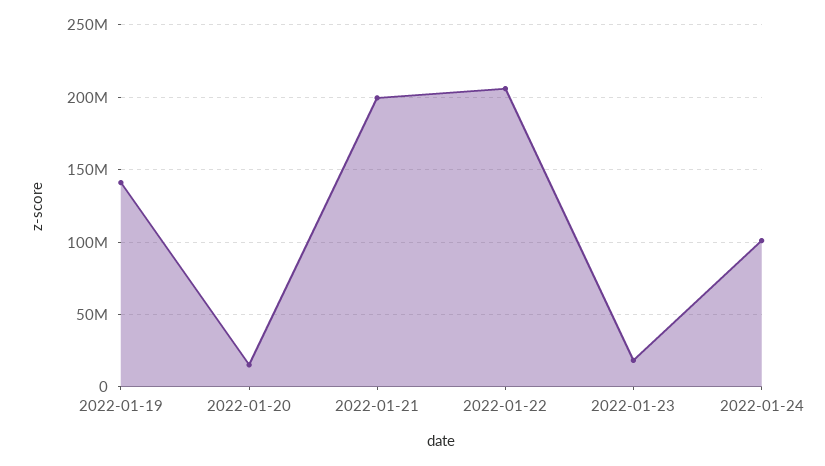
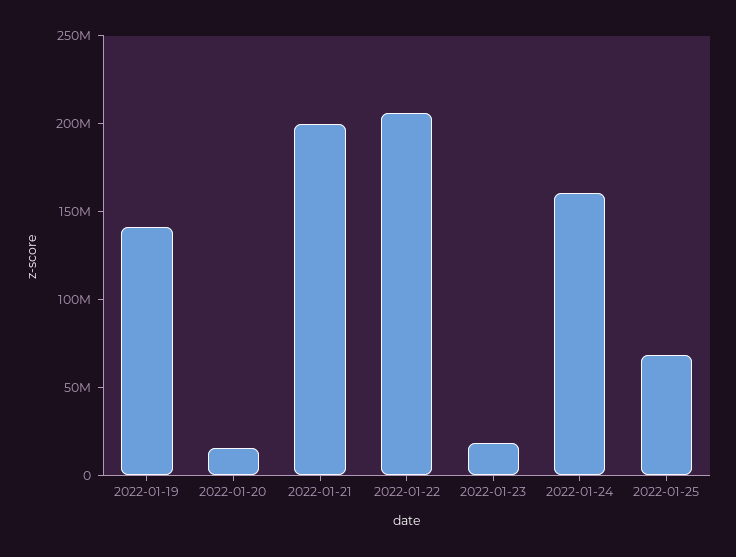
2022-01-24: 100000000 -> 160000000
2022-01-25: none -> 70000000

